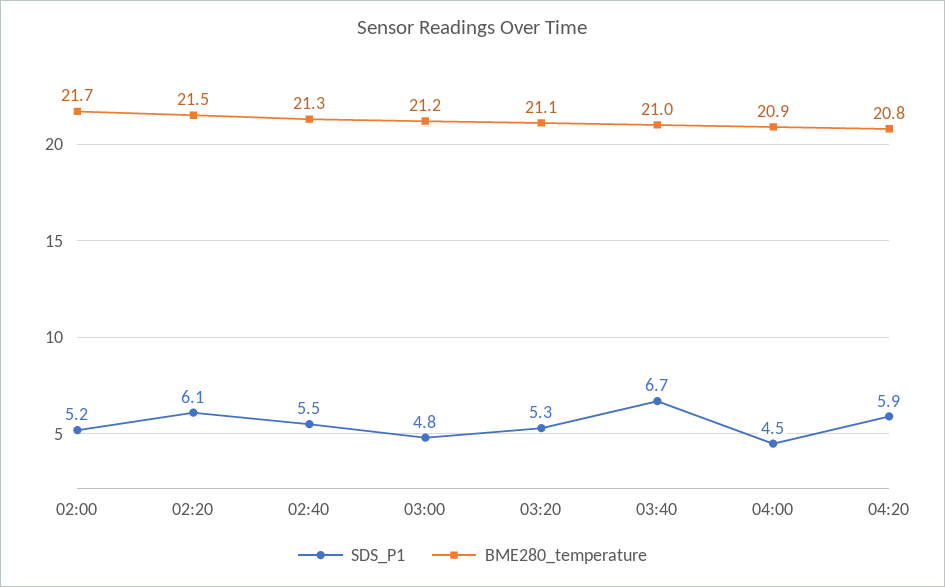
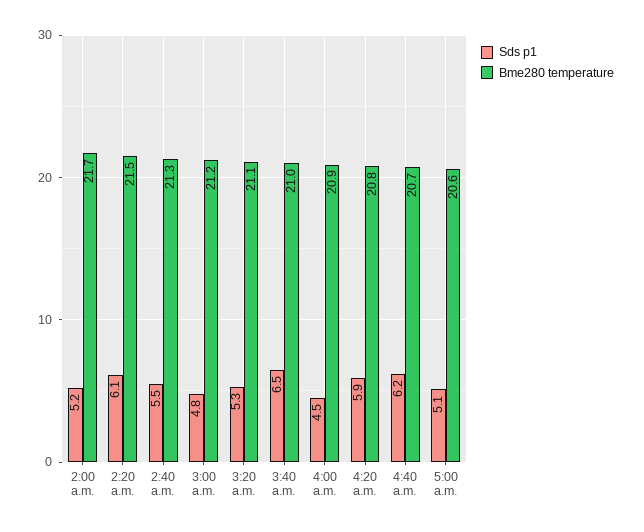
SDS_P1, 03:40: 6.7 -> 6.5
SDS_P1, 4:40 a.m.: none -> 6.2
BME280_temperature, 4:40 a.m.: none -> 20.7
SDS_P1, 5:00 a.m.: none -> 5.1
BME280_temperature, 5:00 a.m.: none -> 20.6

